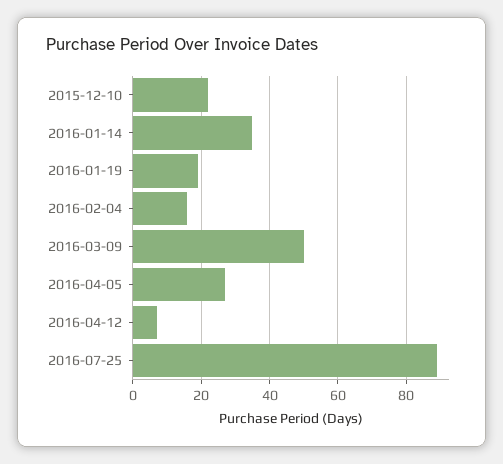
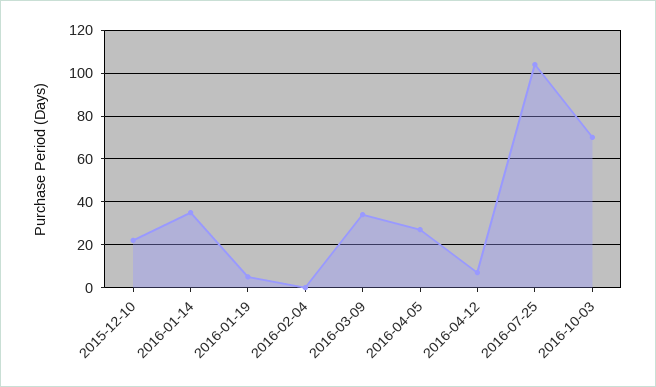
2016-01-19: 20 -> 5
2016-02-04: 15 -> 0
2016-03-09: 50 -> 35
2016-07-25: 90 -> 105
2016-10-03: none -> 70

